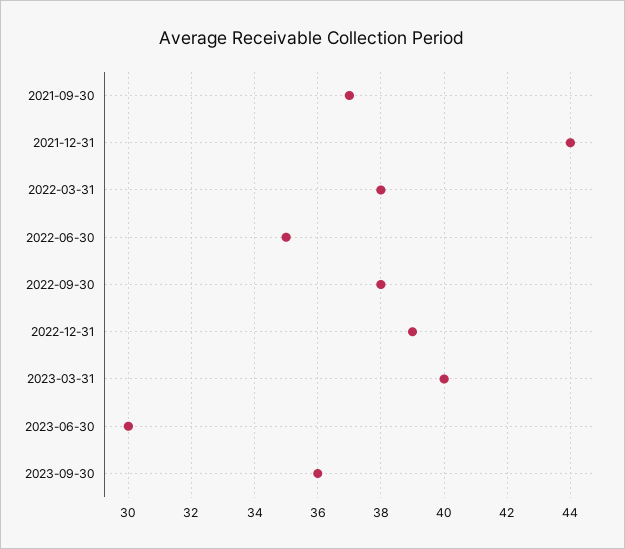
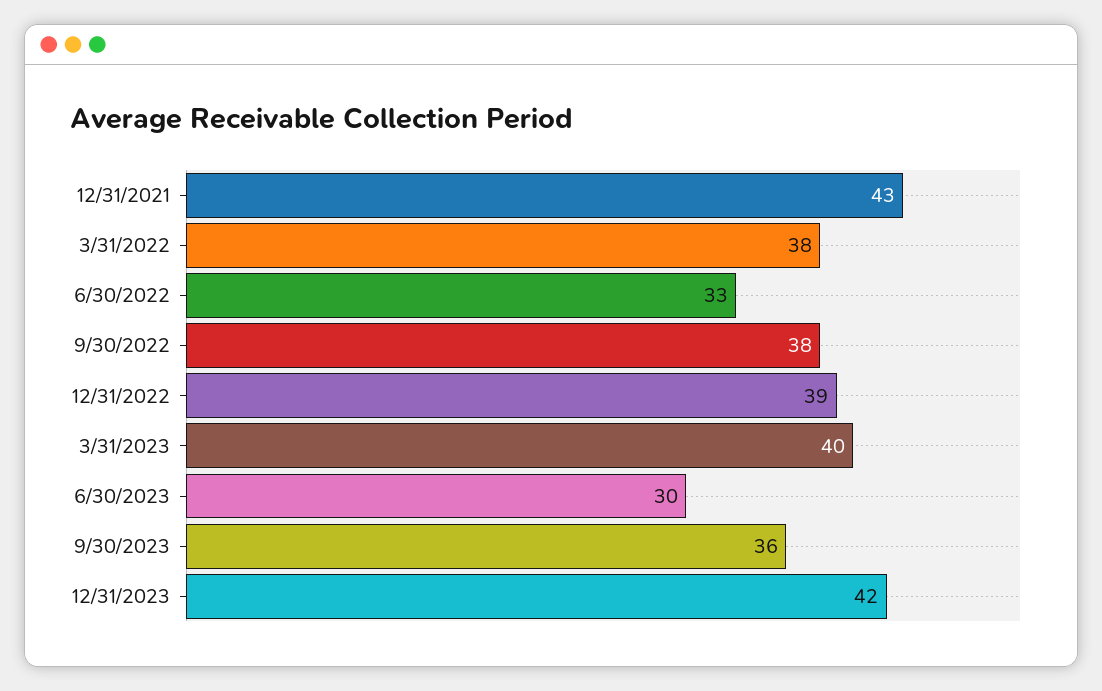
2021-09-30: 37 -> none
2021-12-31: 44 -> 43
2022-06-30: 35 -> 33
12/31/2023: none -> 42

